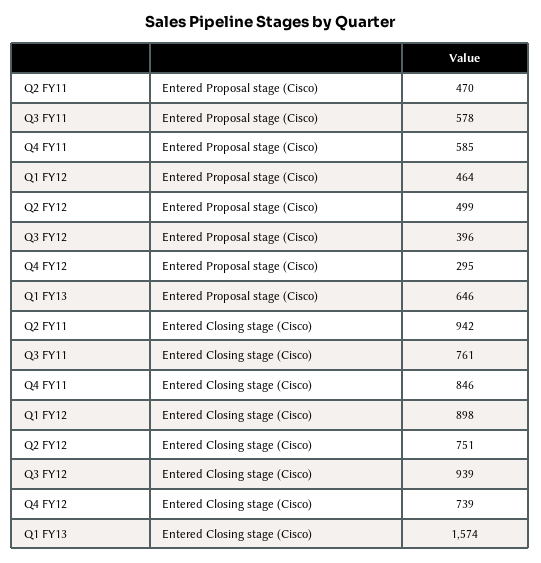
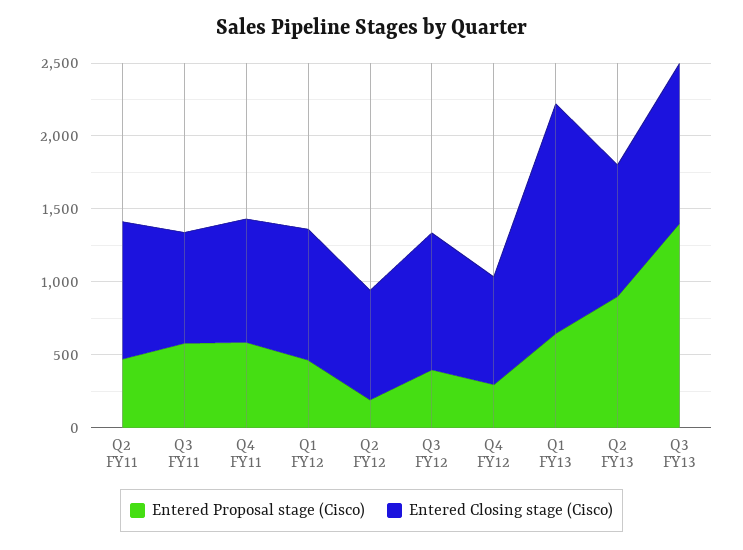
Entered Proposal stage (Cisco), Q2 FY12: 499 -> 200
Entered Proposal stage (Cisco), Q2 FY13: none -> 900
Entered Closing stage (Cisco), Q2 FY13: none -> 900
Entered Proposal stage (Cisco), Q3 FY13: none -> 1400
Entered Closing stage (Cisco), Q3 FY13: none -> 1100

